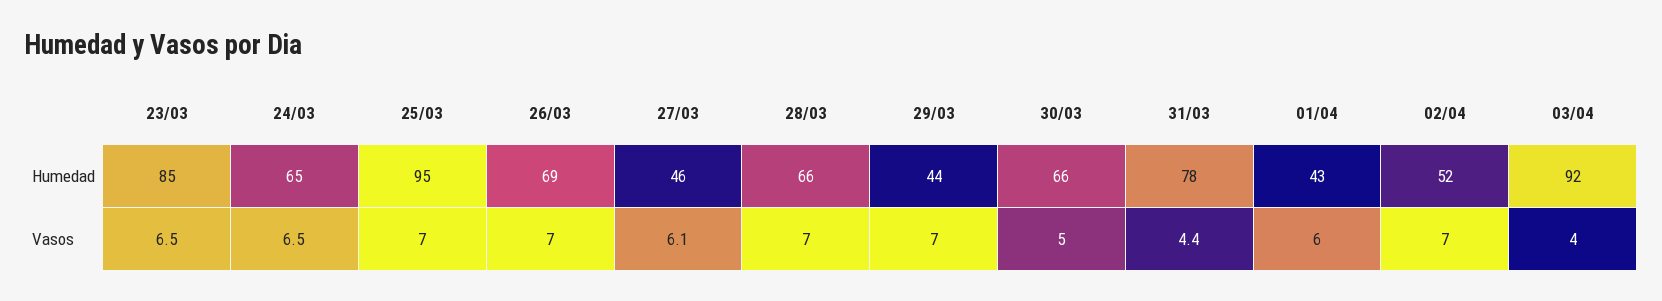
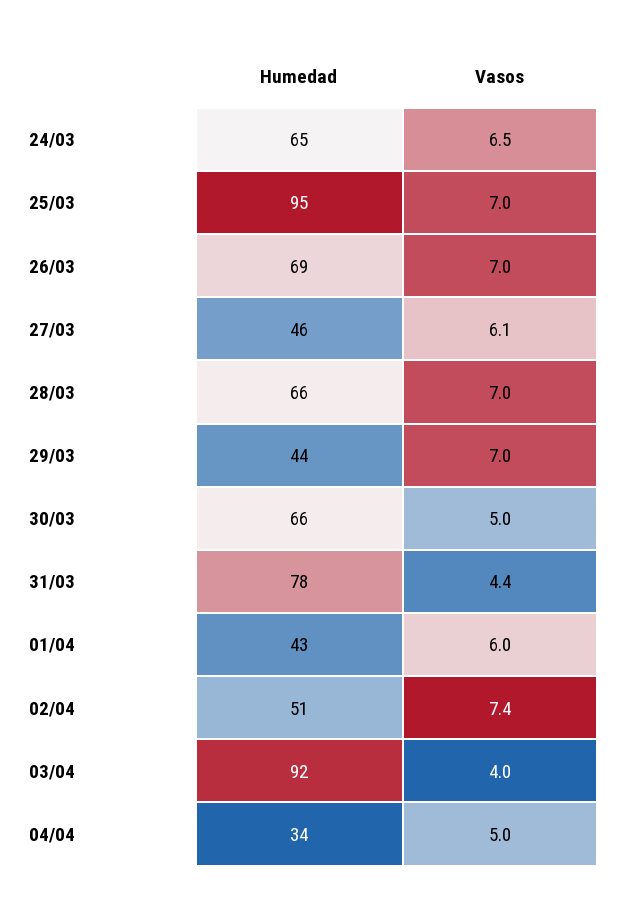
23/03, Humedad: 85 -> none
02/04, Humedad: 52 -> 51
23/03, Vasos: 6.5 -> none
02/04, Vasos: 7 -> 7.4
04/04, Humedad: none -> 34
04/04, Vasos: none -> 5

